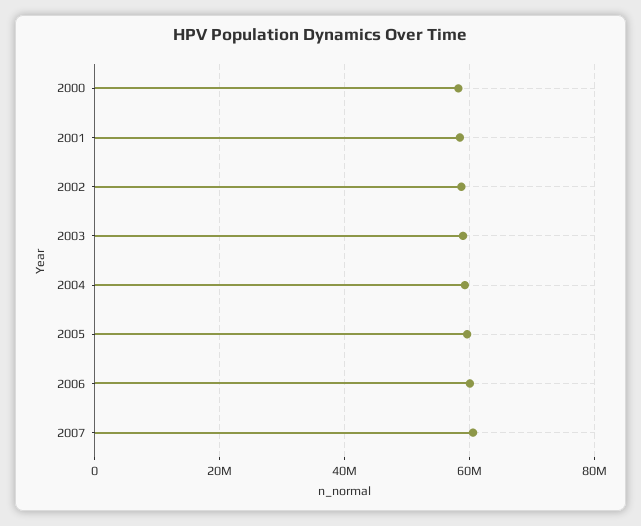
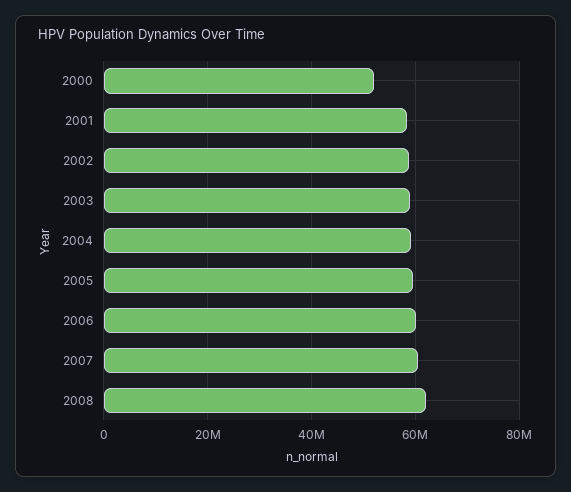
2000: 58000000 -> 52000000
2008: none -> 62000000

